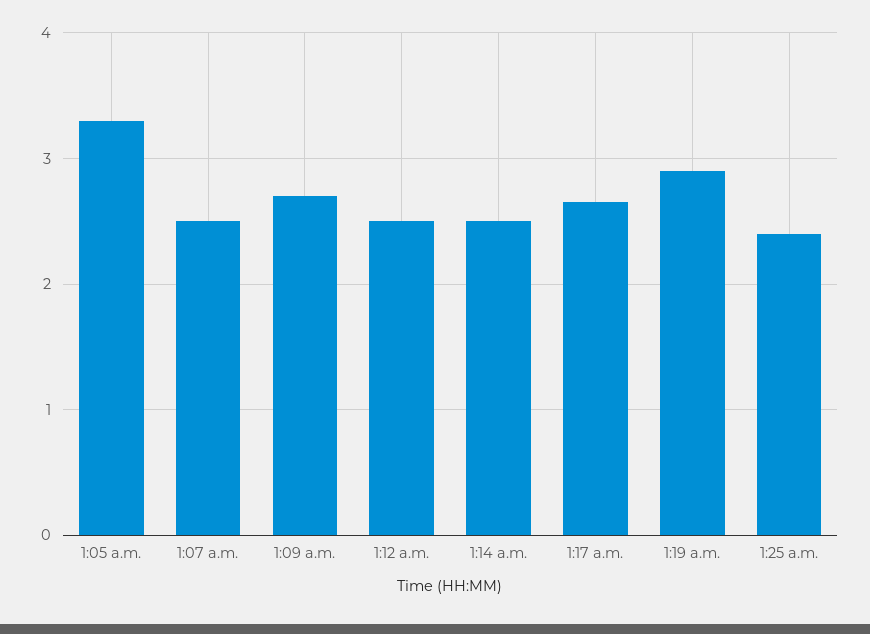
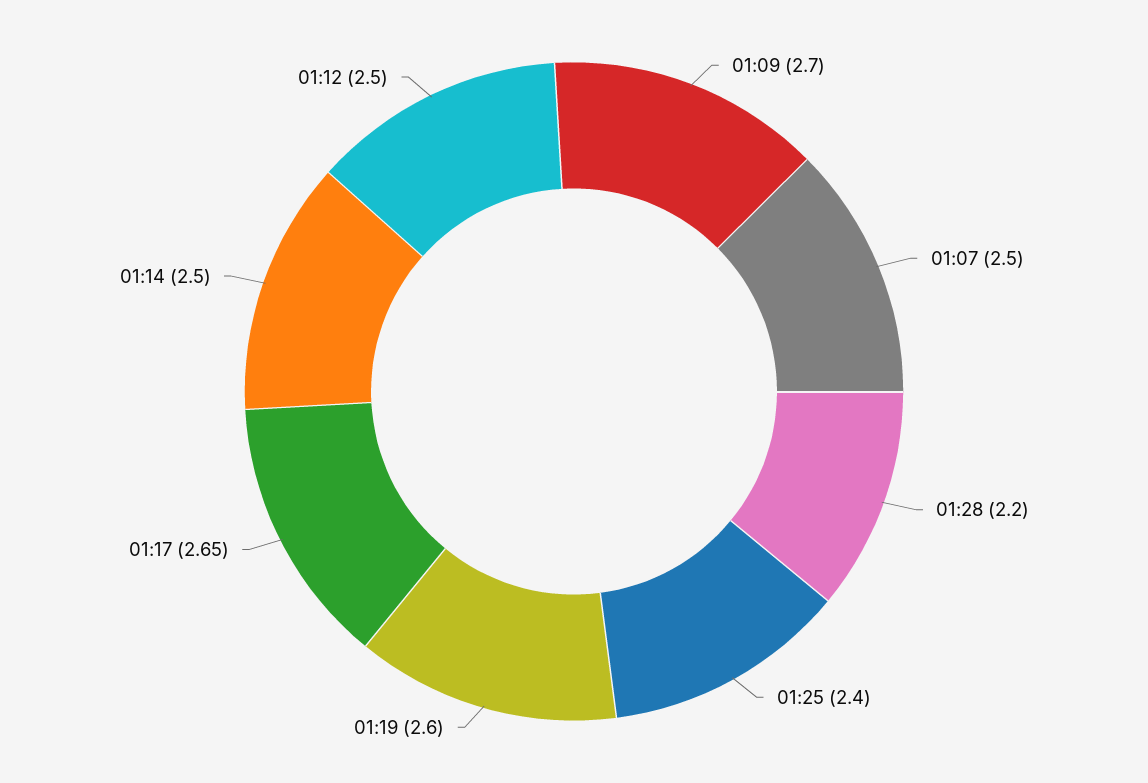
1:05 a.m.: 3.3 -> none
1:19 a.m.: 2.9 -> 2.6
01:28: none -> 2.2

